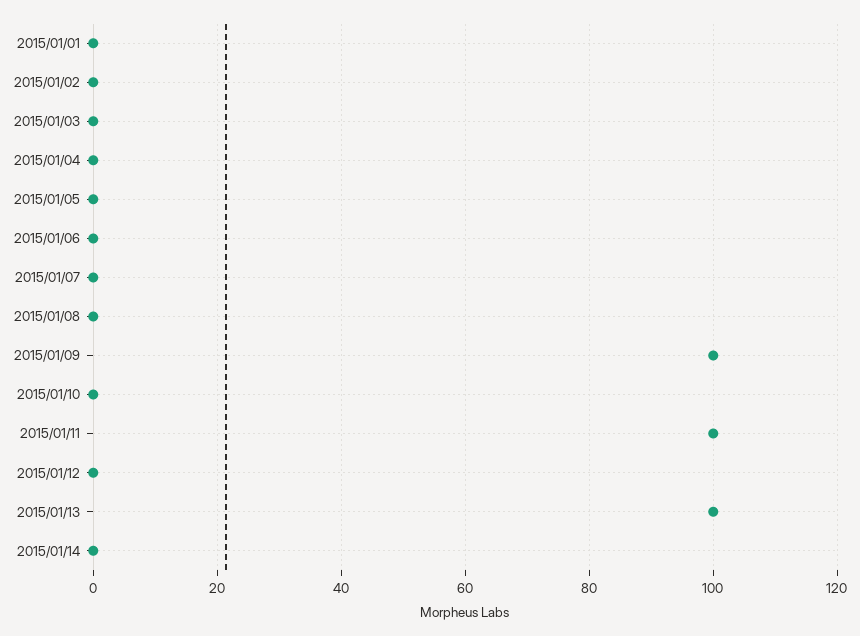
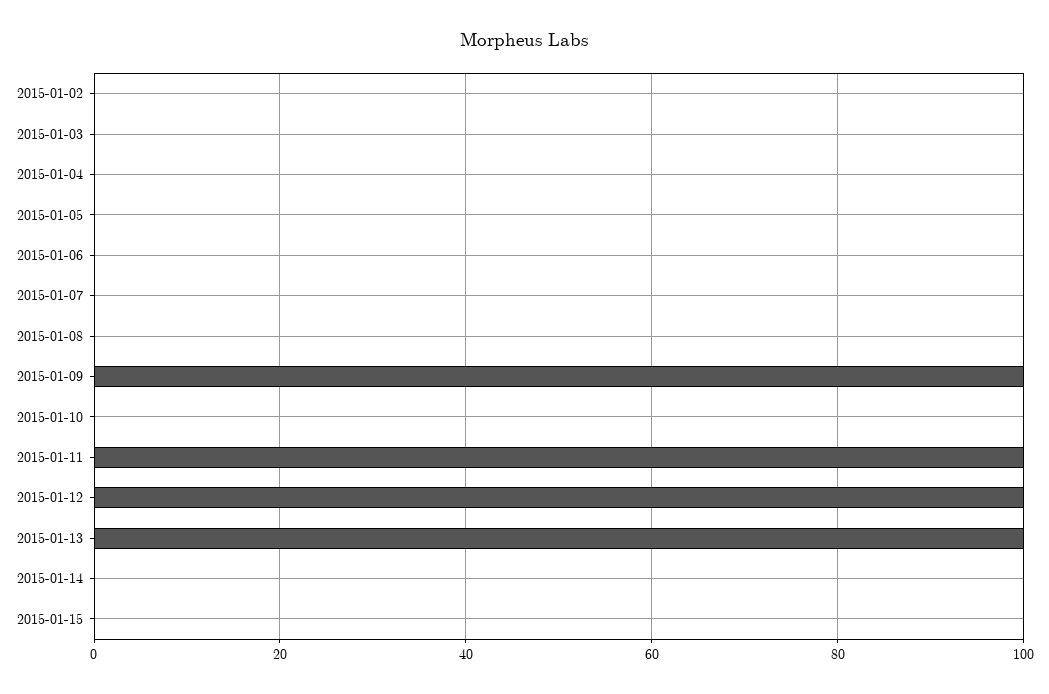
2015/01/01: 0 -> none
2015/01/12: 0 -> 100
2015-01-15: none -> 0

